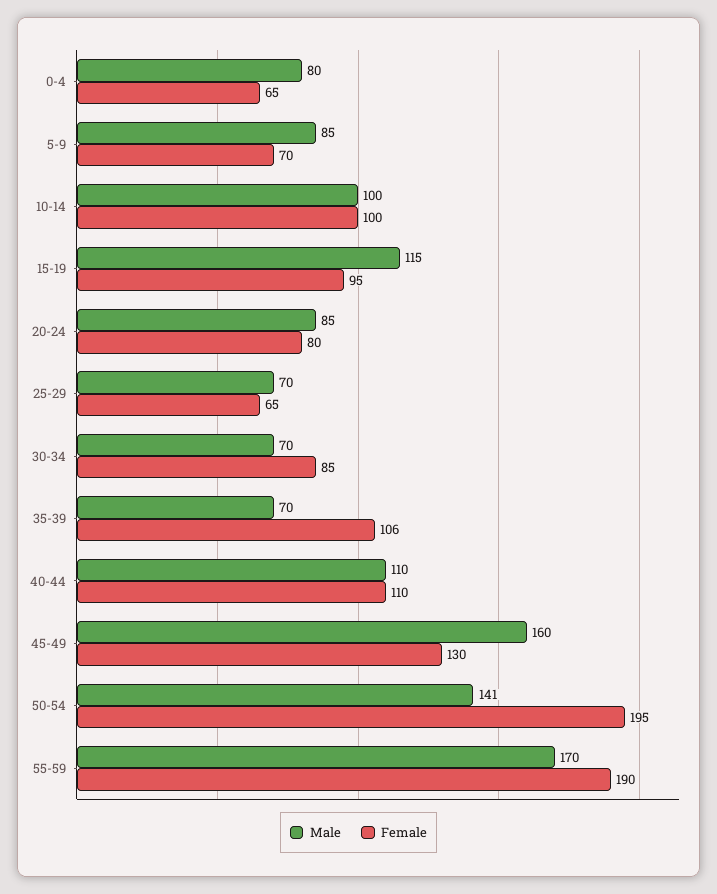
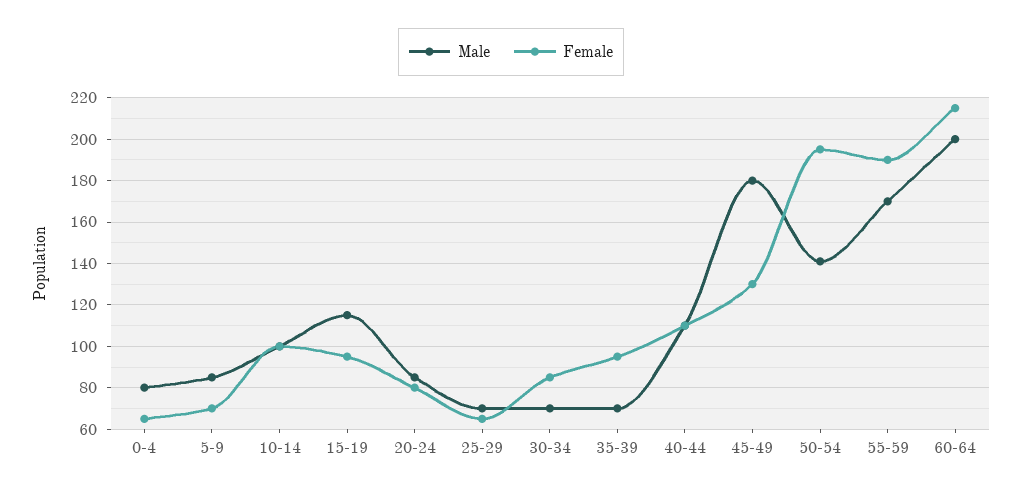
Female, 35-39: 106 -> 95
Male, 45-49: 160 -> 180
Male, 60-64: none -> 200
Female, 60-64: none -> 215

